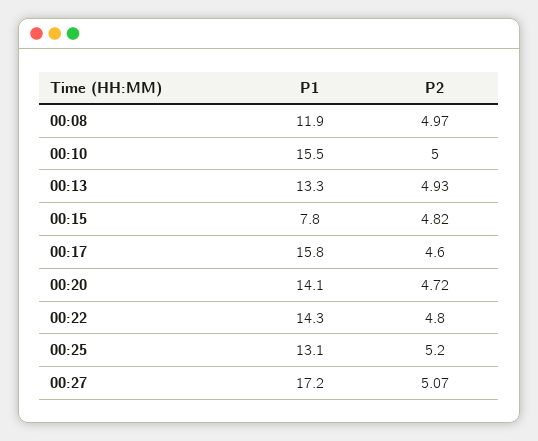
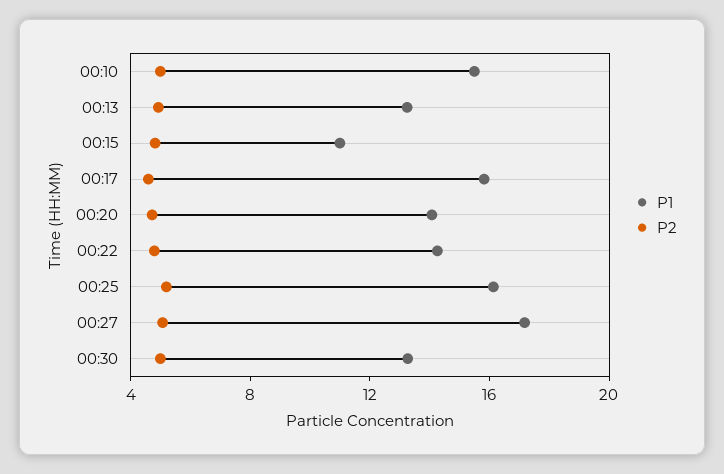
P1, 00:08: 11.9 -> none
P2, 00:08: 4.97 -> none
P1, 00:15: 7.8 -> 11
P1, 00:25: 13.1 -> 16
P1, 00:30: none -> 13
P2, 00:30: none -> 5

